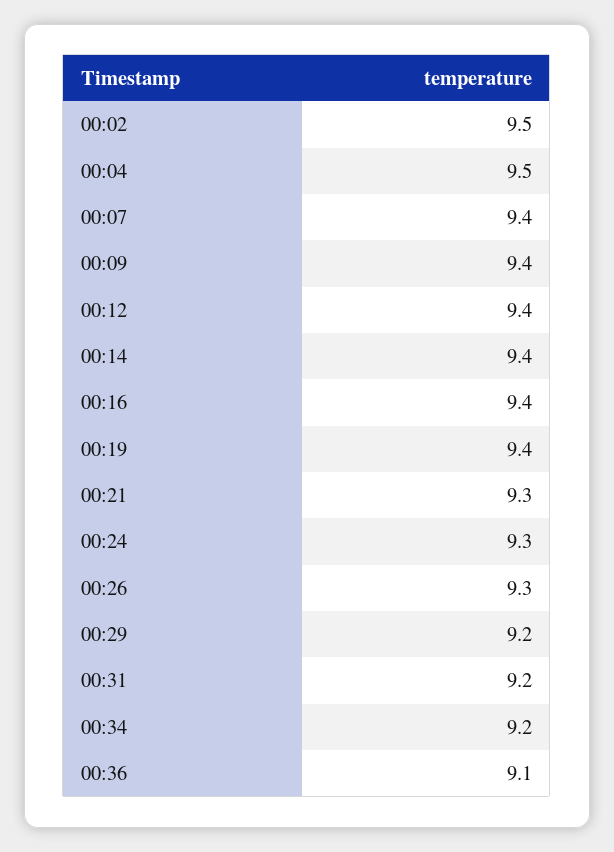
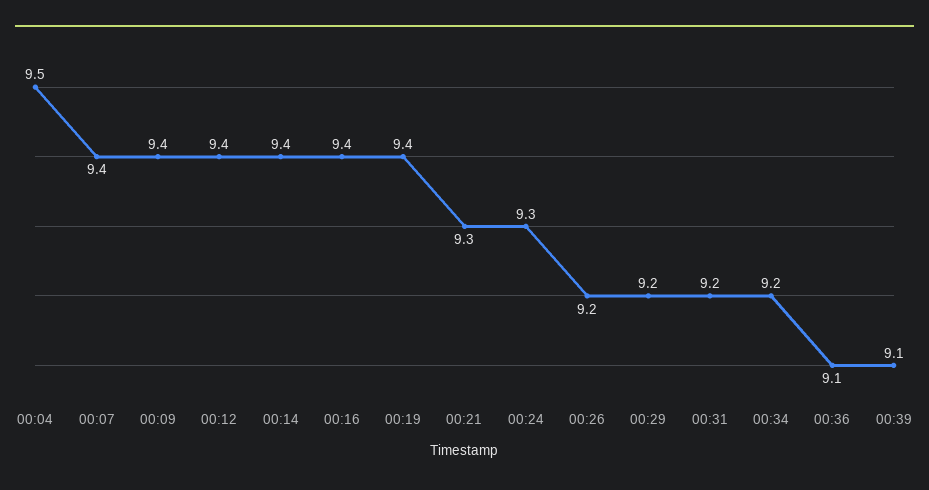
00:02: 9.5 -> none
00:26: 9.3 -> 9.2
00:39: none -> 9.1

